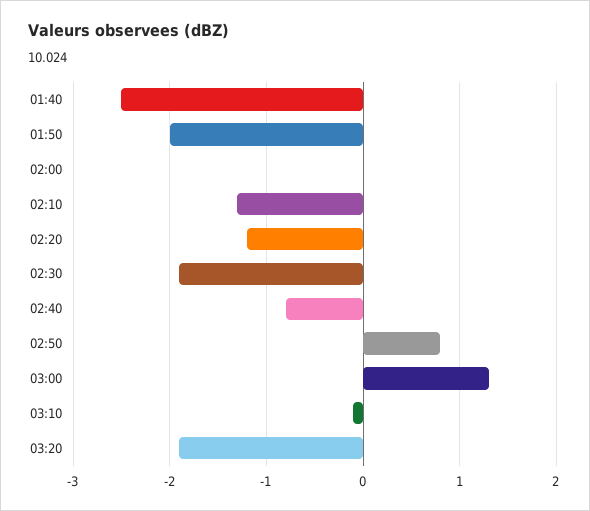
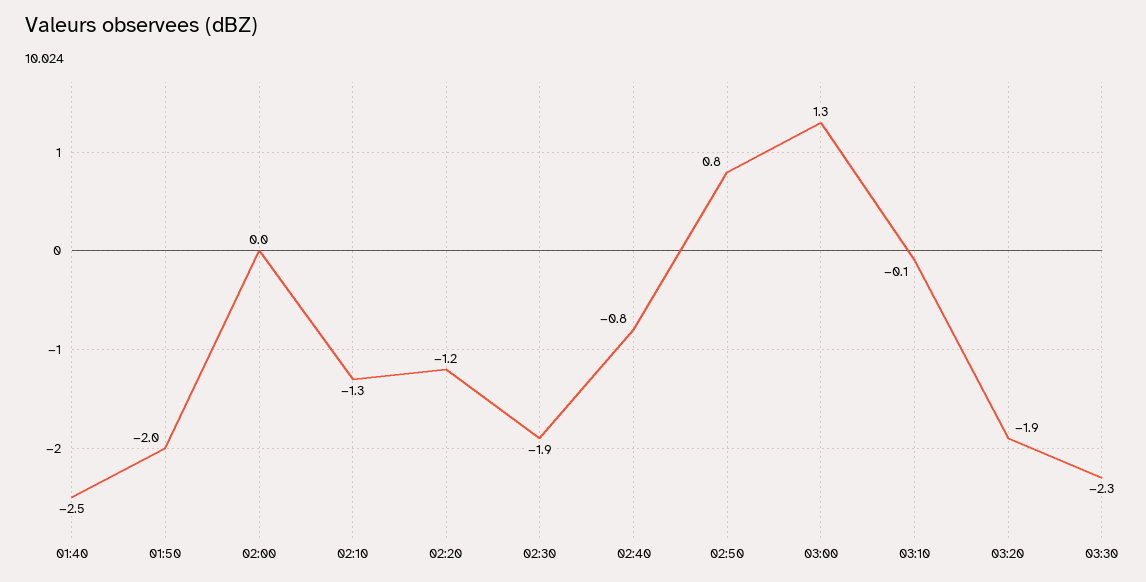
03:30: none -> -2.3

